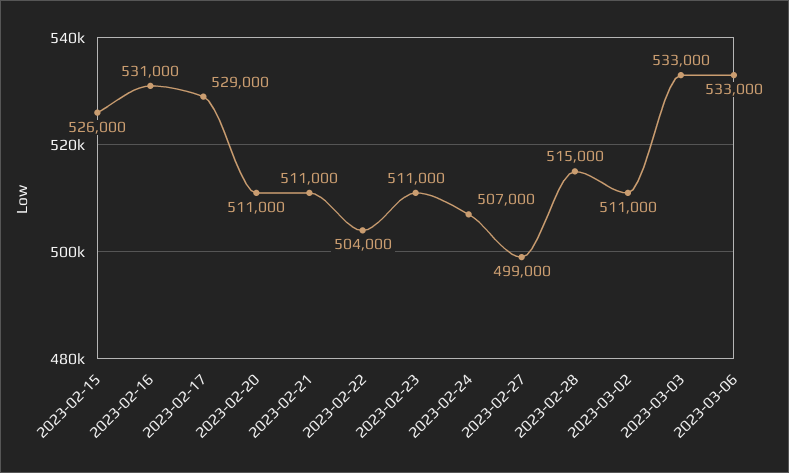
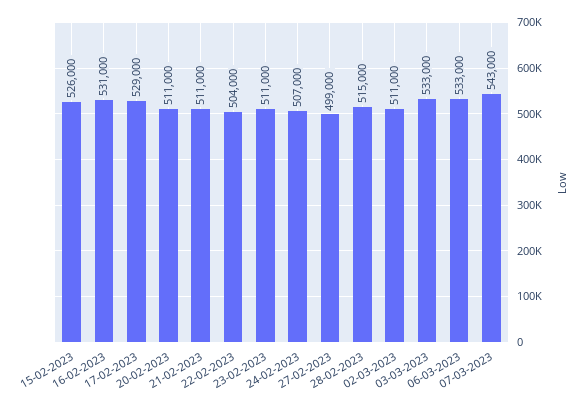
07-03-2023: none -> 543000

